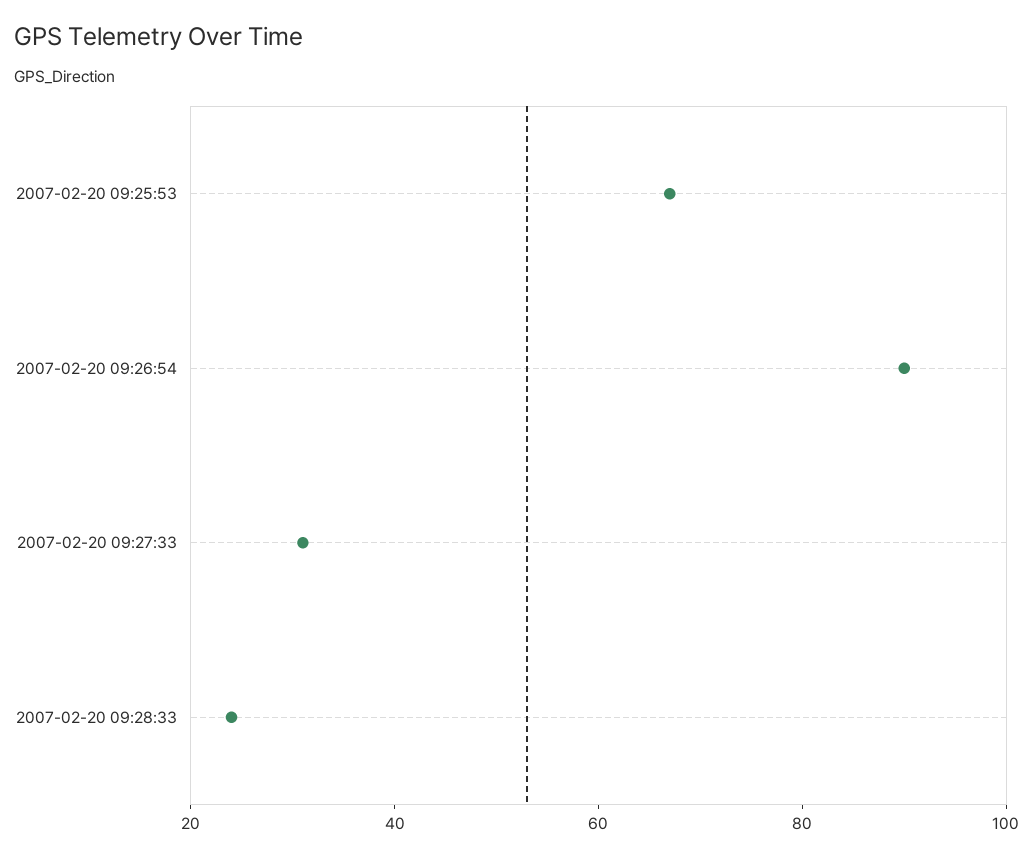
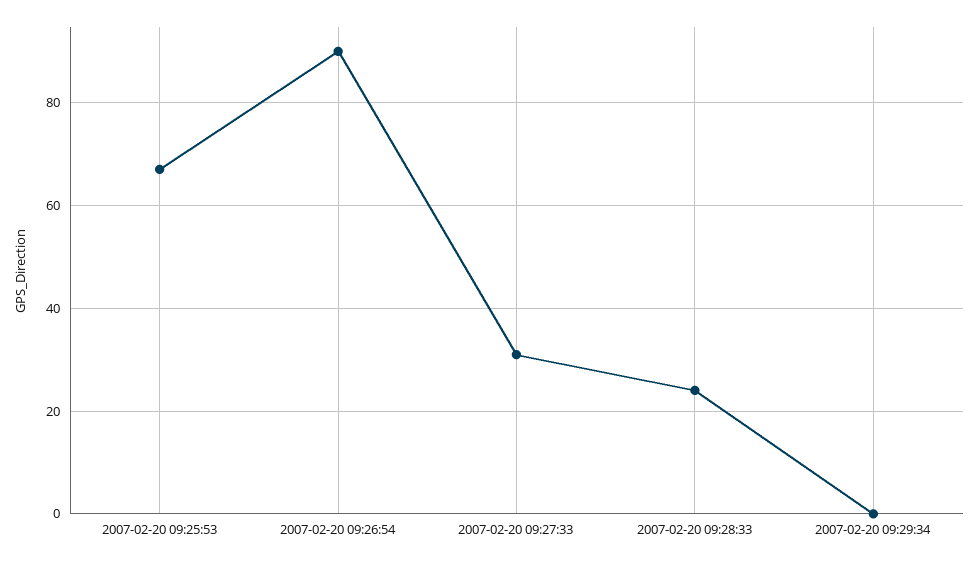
2007-02-20 09:29:34: none -> 0

